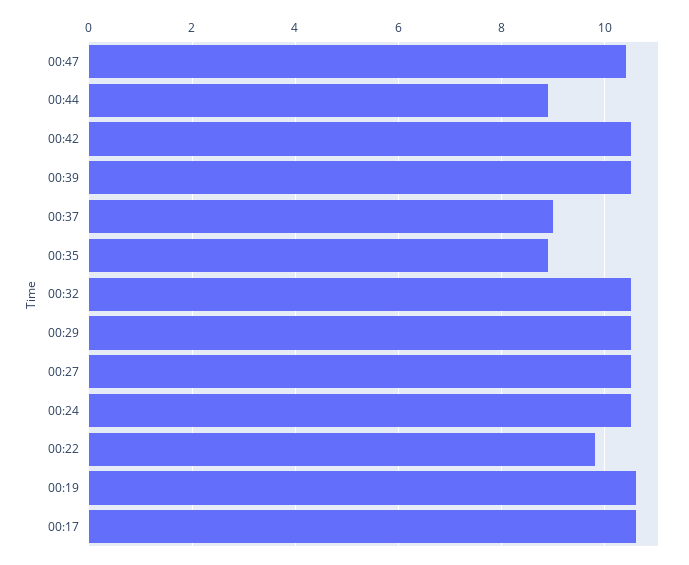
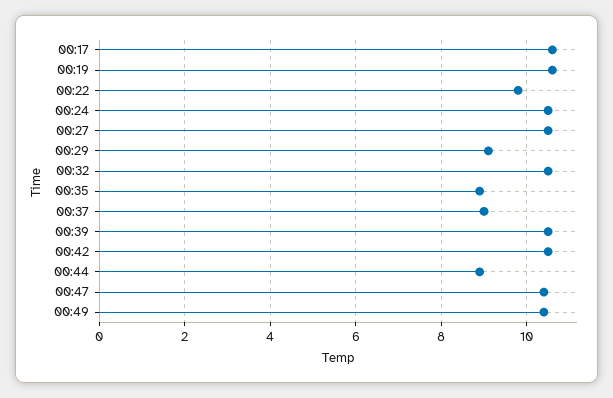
00:29: 10.5 -> 9
00:49: none -> 10.5

